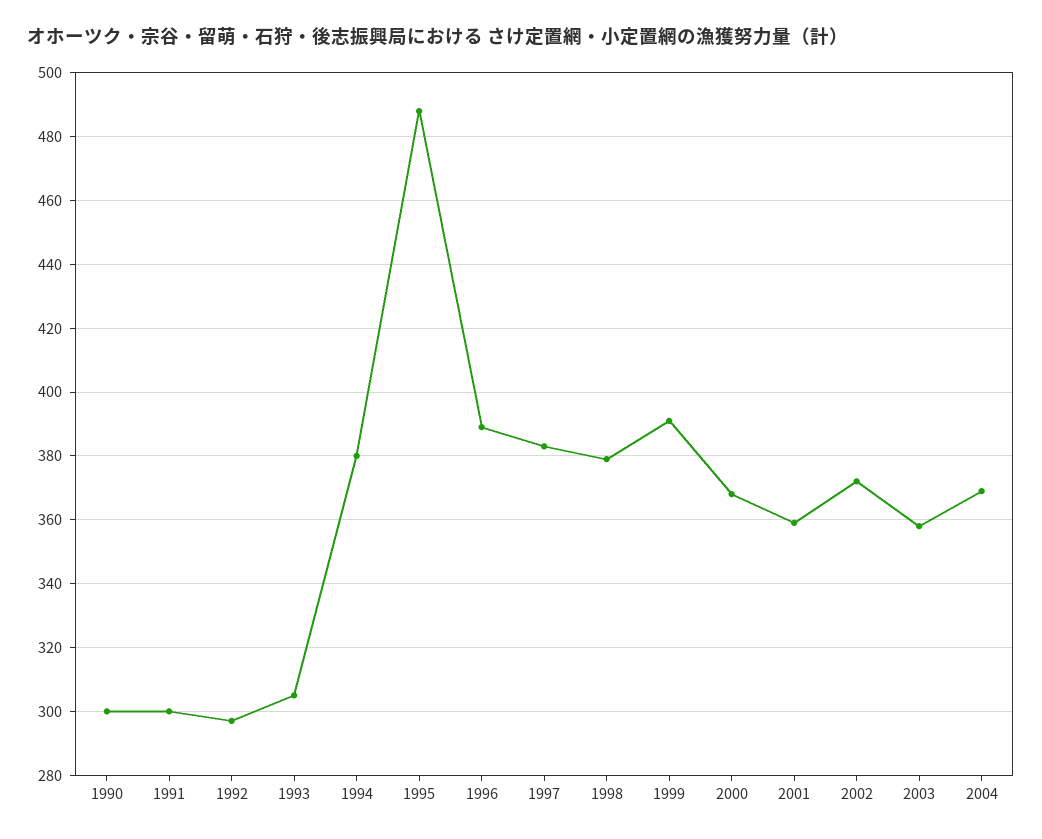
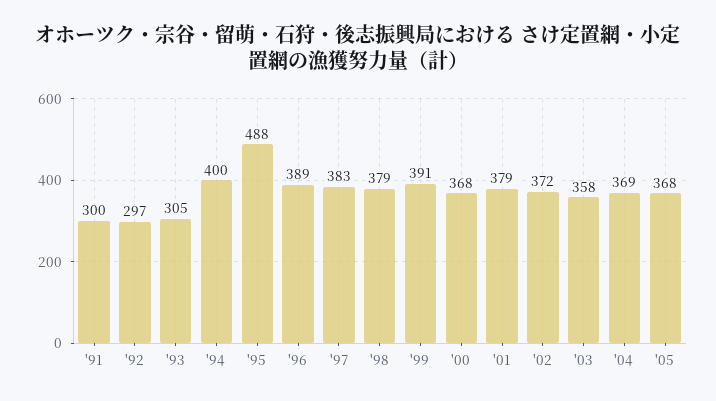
1990: 300 -> none
1994: 380 -> 400
2001: 360 -> 379
'05: none -> 368

